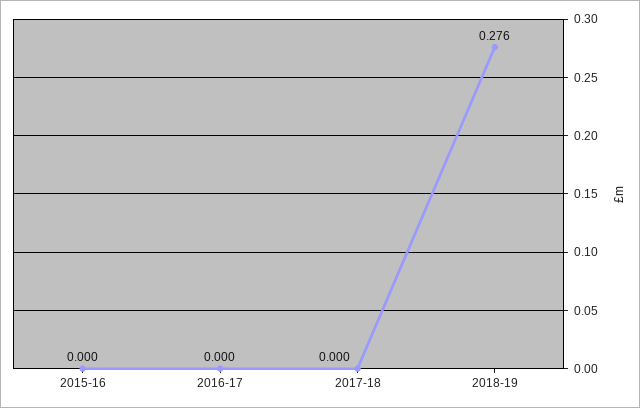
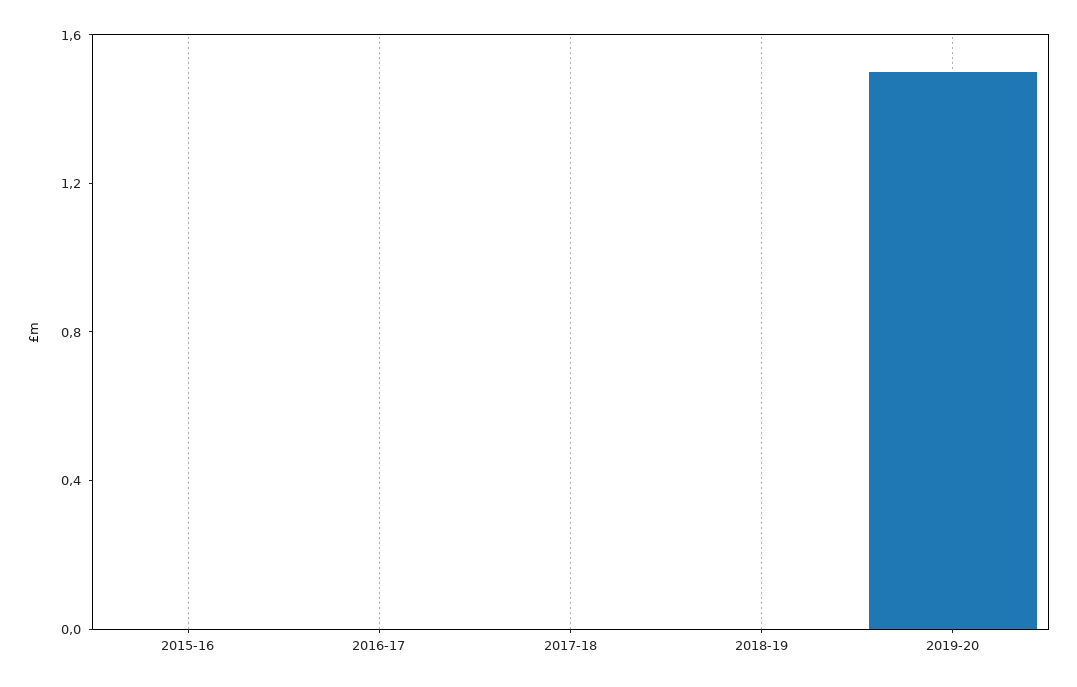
2018-19: 0.276 -> 0
2019-20: none -> 1.5

